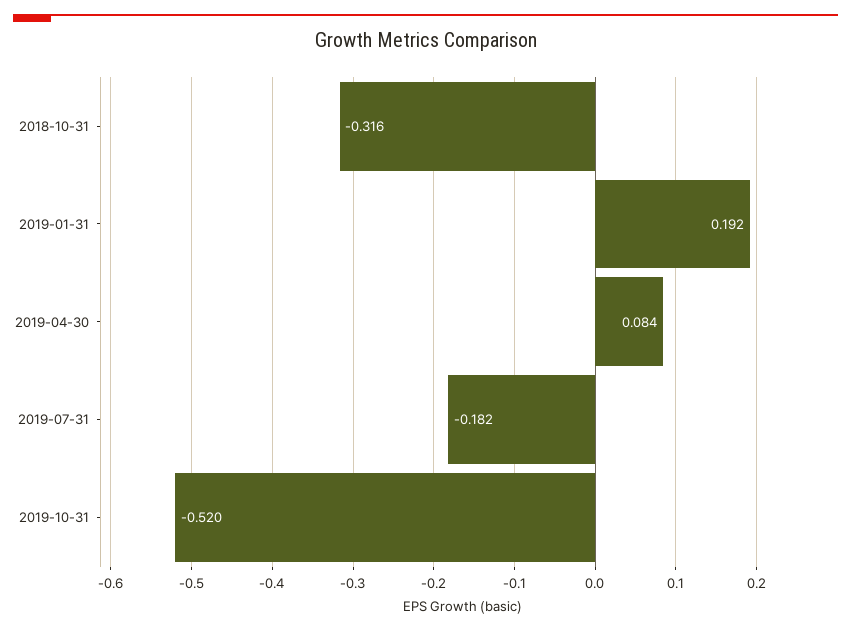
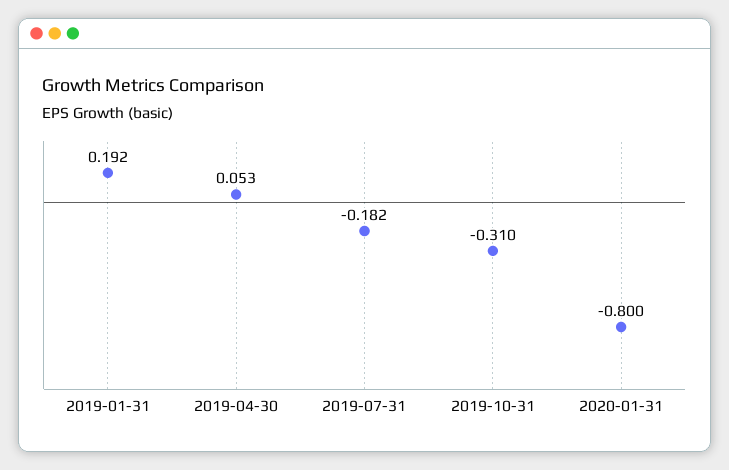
2018-10-31: -0.316 -> none
2019-04-30: 0.084 -> 0.053
2019-10-31: -0.52 -> -0.31
2020-01-31: none -> -0.8

